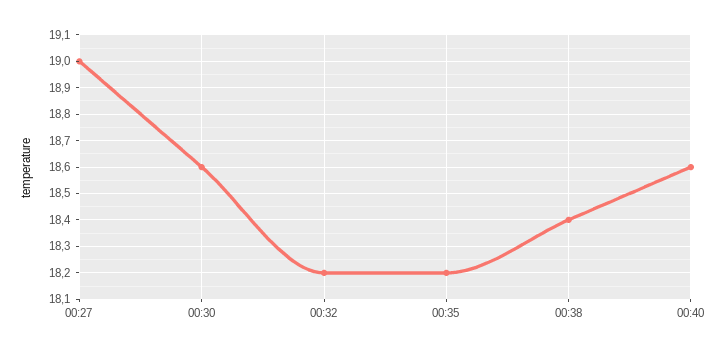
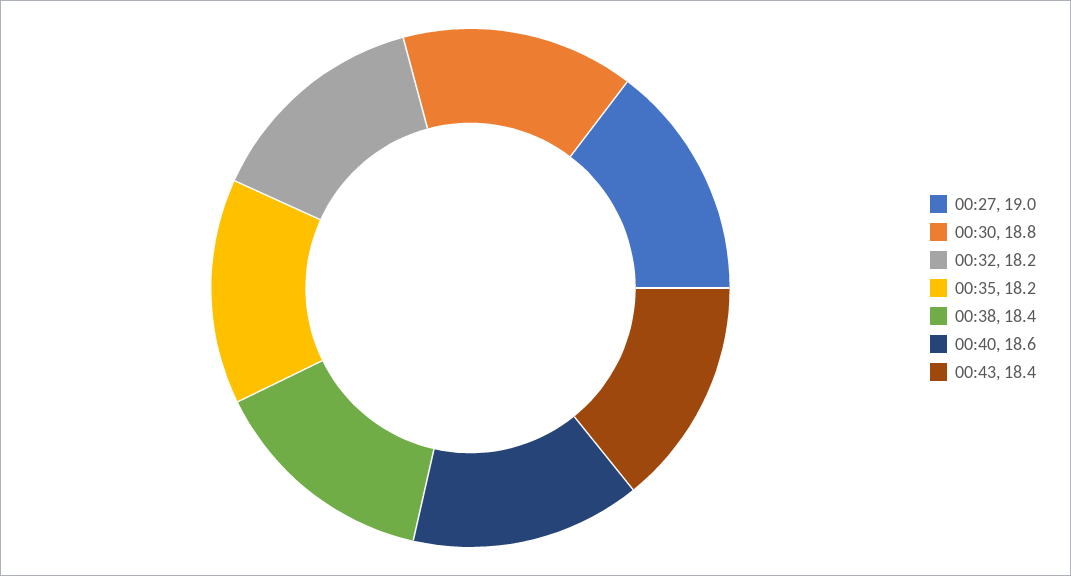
00:30: 18.6 -> 18.8
00:43: none -> 18.4

